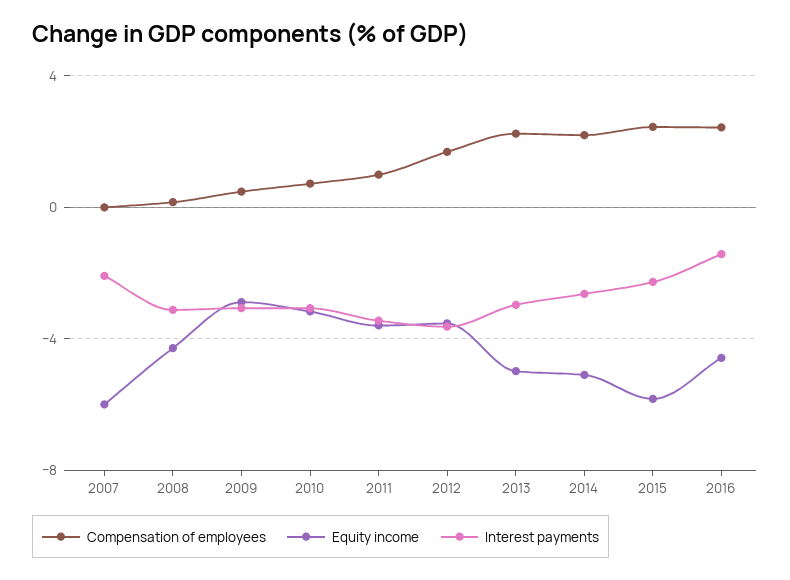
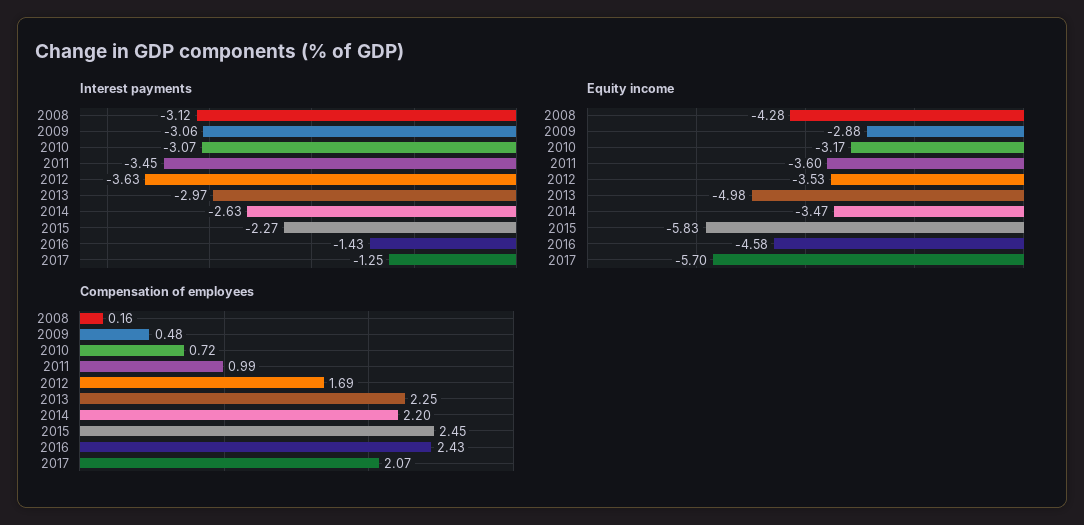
Compensation of employees, 2007: 0 -> none
Equity income, 2007: -6 -> none
Interest payments, 2007: -2 -> none
Equity income, 2014: -5 -> -3.47
Interest payments, 2017: none -> -1.25
Equity income, 2017: none -> -5.7
Compensation of employees, 2017: none -> 2.07

